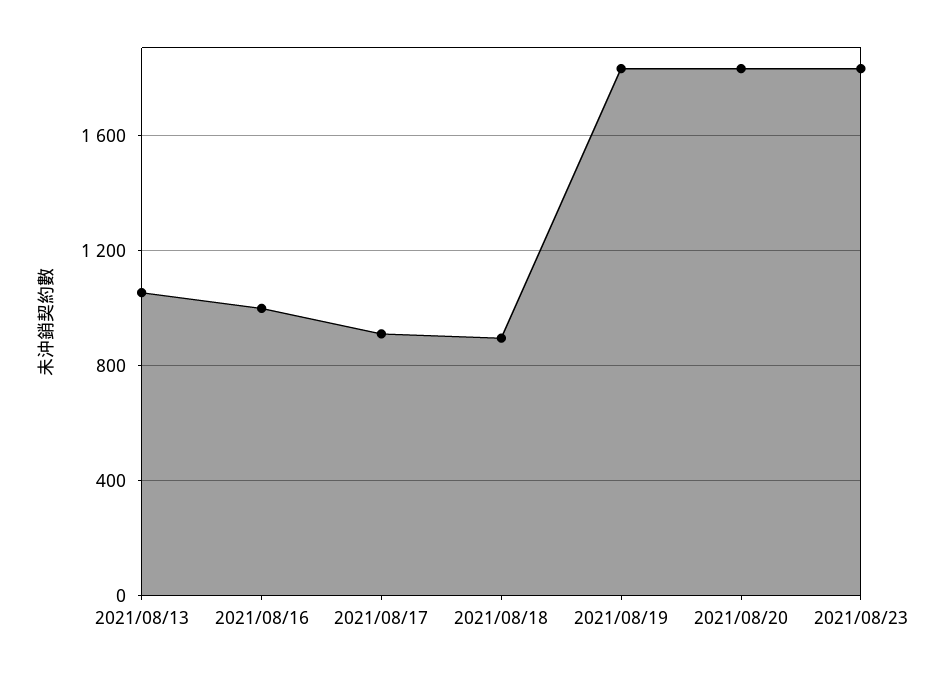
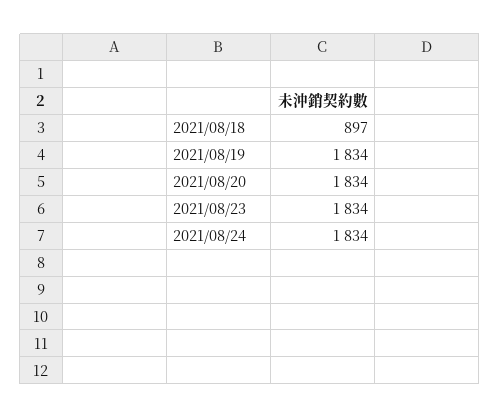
2021/08/13: 1050 -> none
2021/08/16: 1000 -> none
2021/08/17: 900 -> none
2021/08/24: none -> 1834

